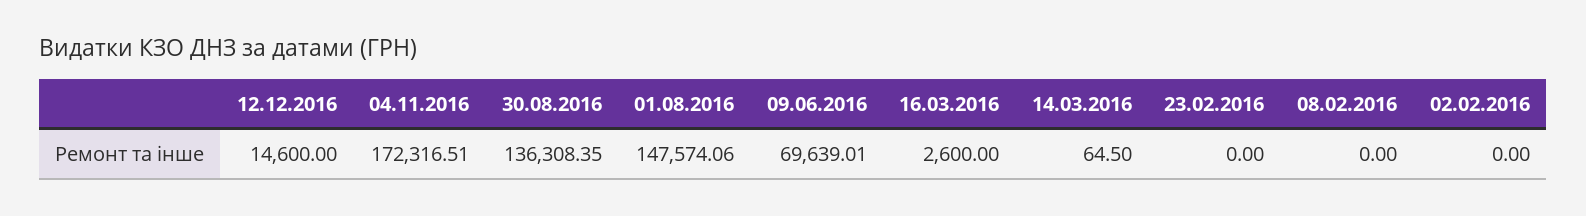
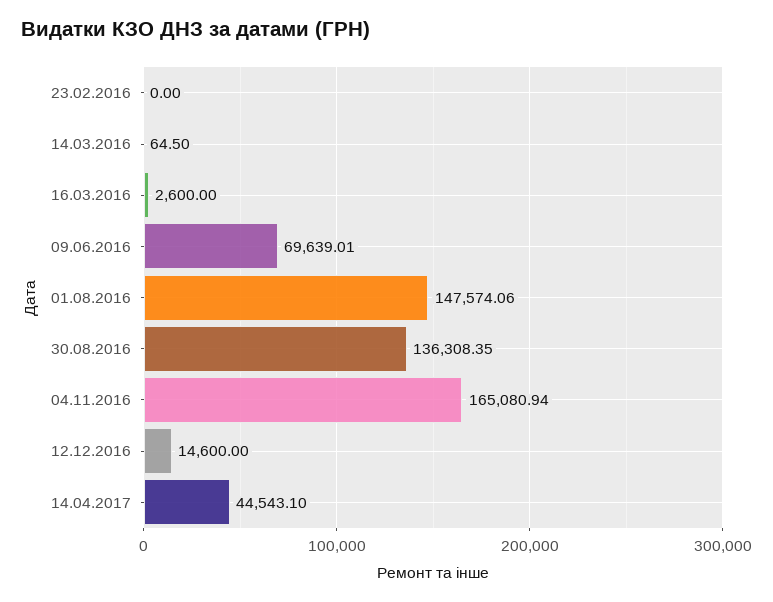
04.11.2016: 172316.51 -> 165080.94
08.02.2016: 0 -> none
02.02.2016: 0 -> none
14.04.2017: none -> 44543.1

